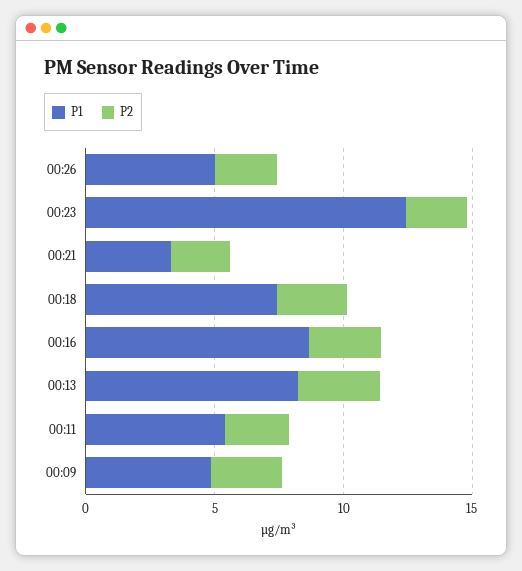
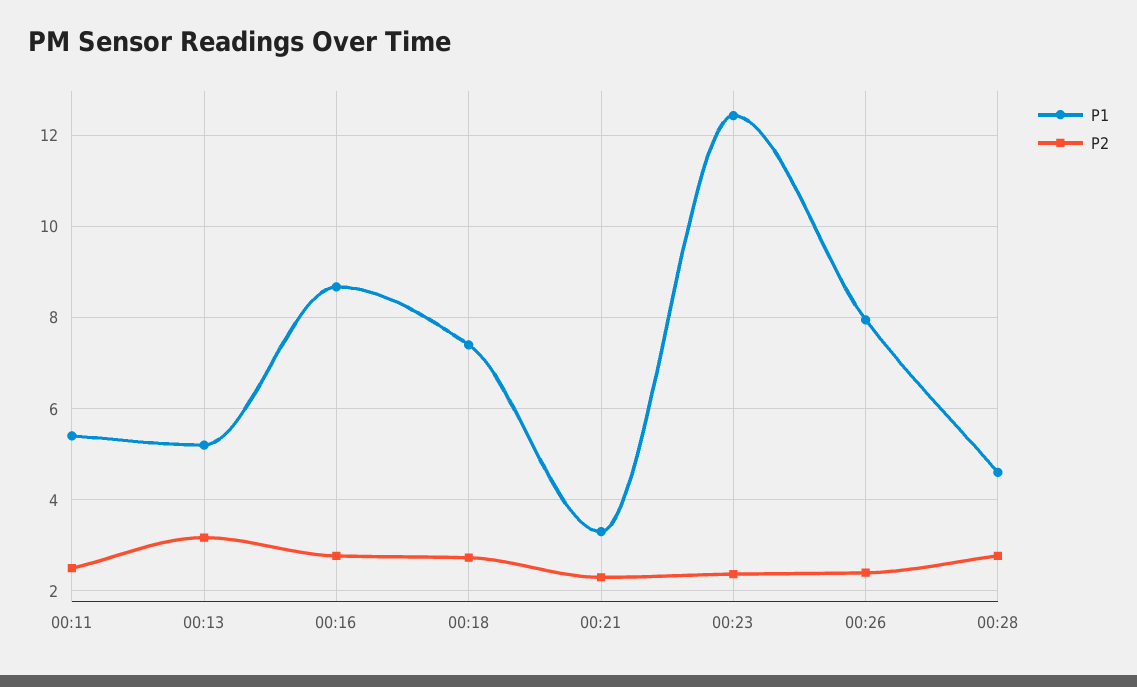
P1, 00:26: 5 -> 8
P1, 00:13: 8 -> 5.2
P1, 00:09: 5 -> none
P2, 00:09: 3 -> none
P1, 00:28: none -> 4.6
P2, 00:28: none -> 2.8

